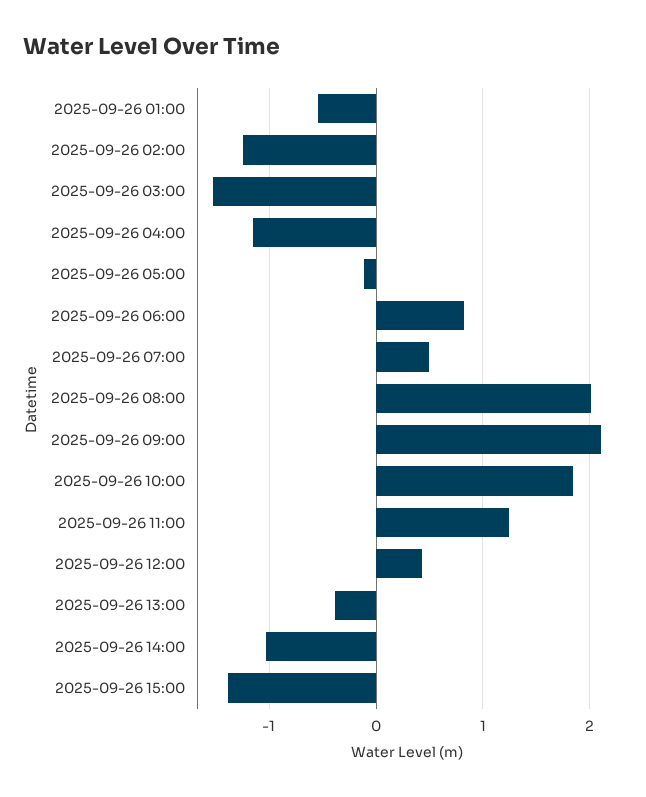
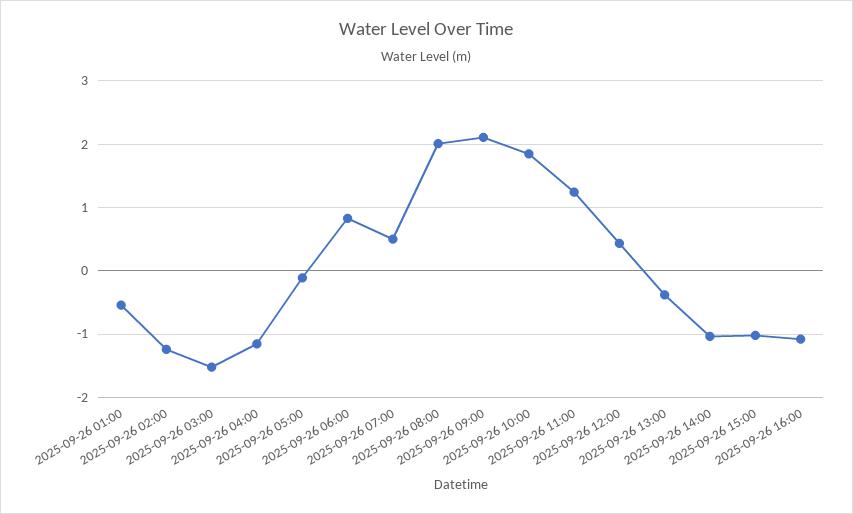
2025-09-26 15:00: -1.4 -> -1
2025-09-26 16:00: none -> -1.1

